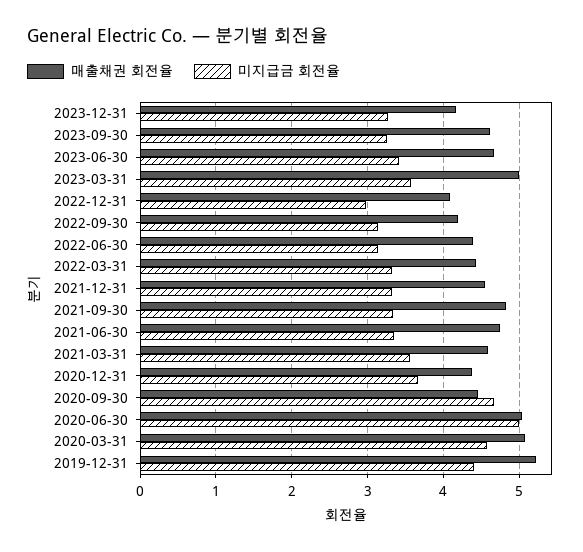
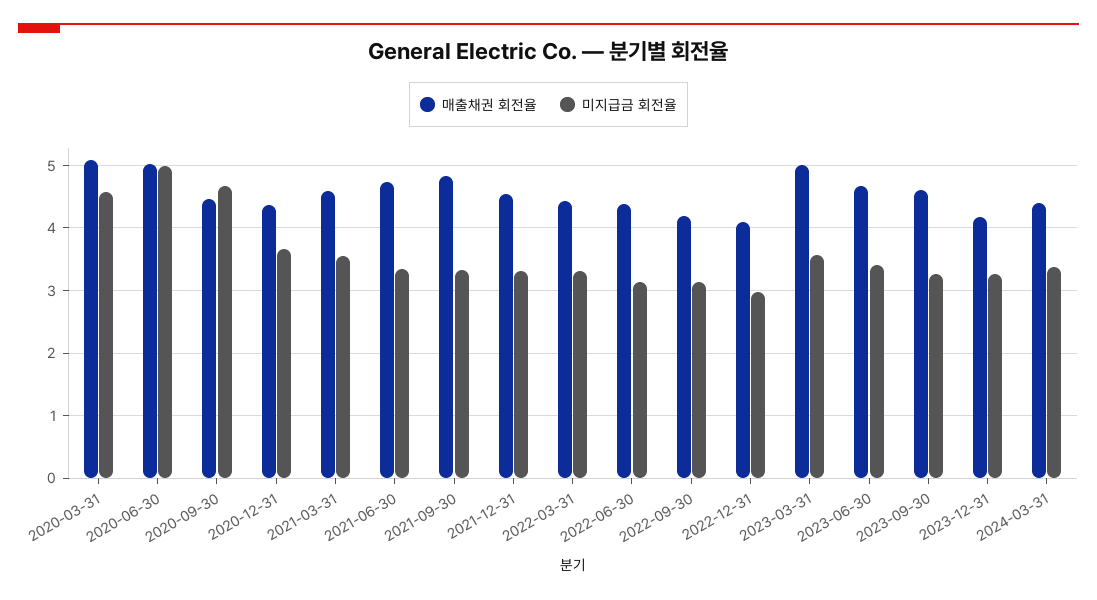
매출채권 회전율, 2019-12-31: 5.2 -> none
미지급금 회전율, 2019-12-31: 4.4 -> none
매출채권 회전율, 2024-03-31: none -> 4.4
미지급금 회전율, 2024-03-31: none -> 3.4

